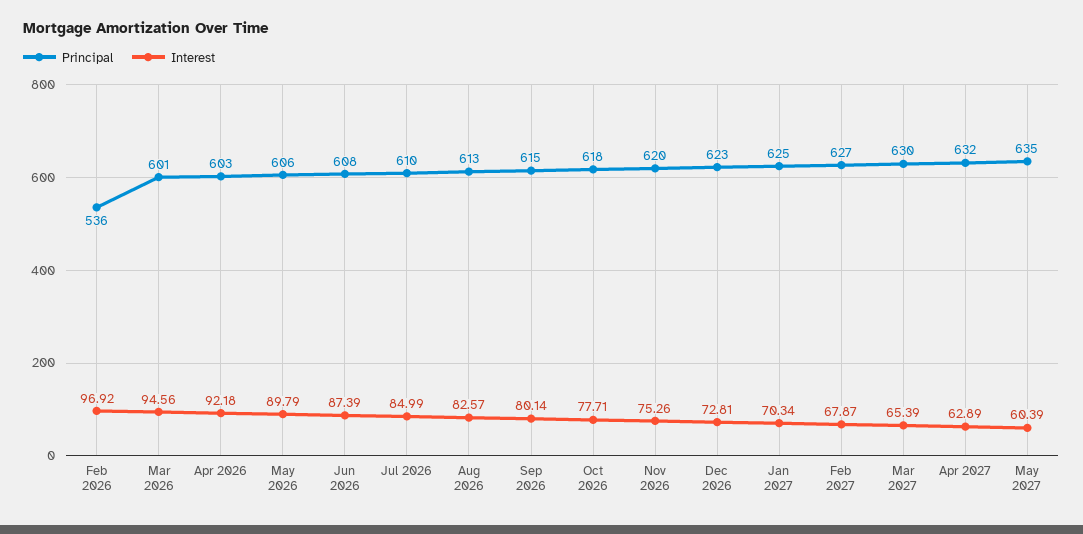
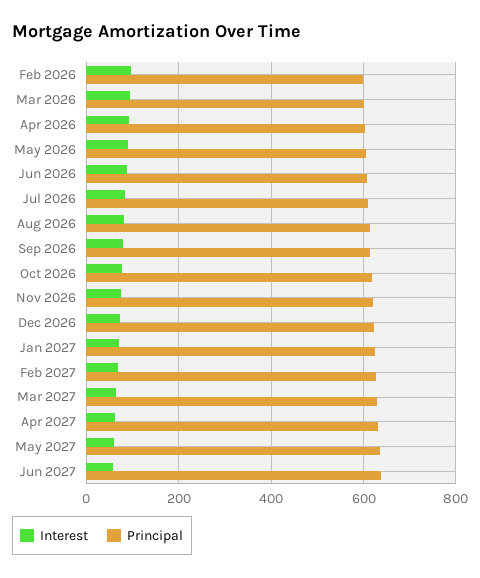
Principal, Feb 2026: 536 -> 600
Interest, Jun 2027: none -> 60
Principal, Jun 2027: none -> 640

